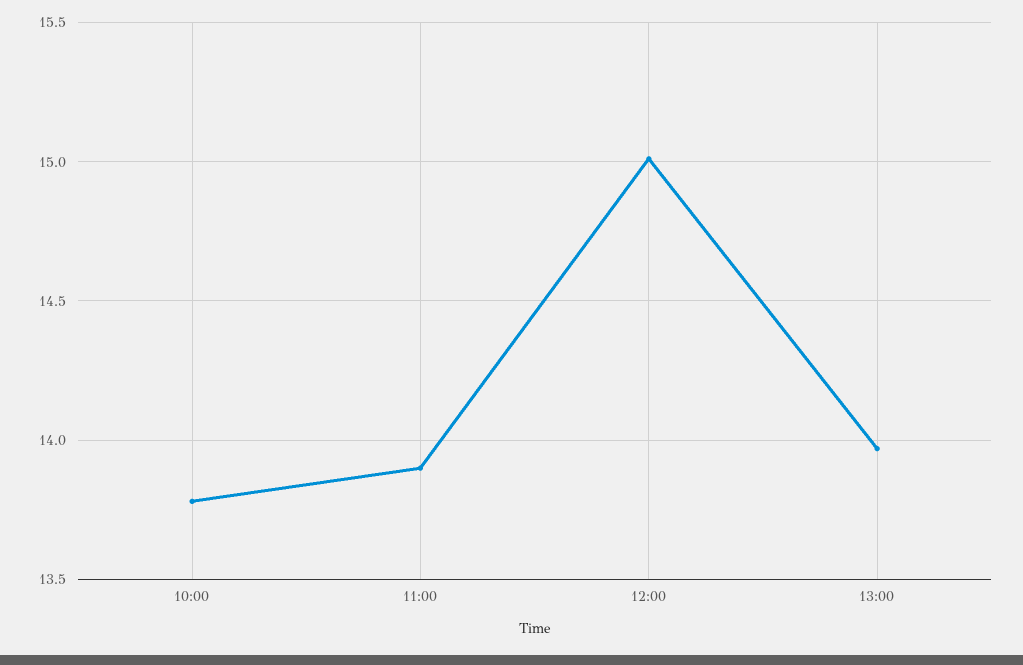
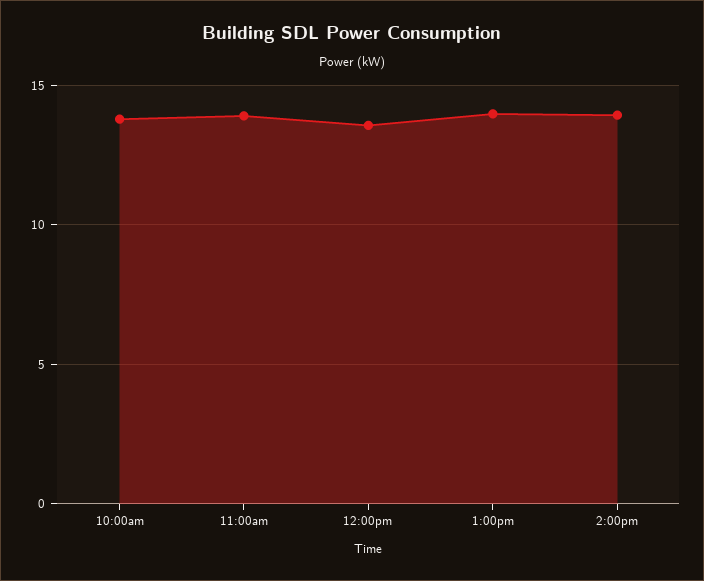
12:00: 15 -> 13.5
2:00pm: none -> 14

